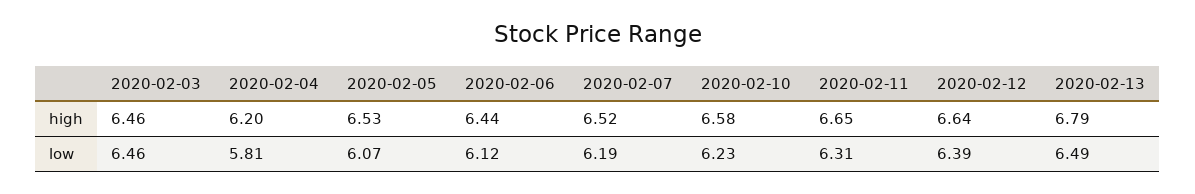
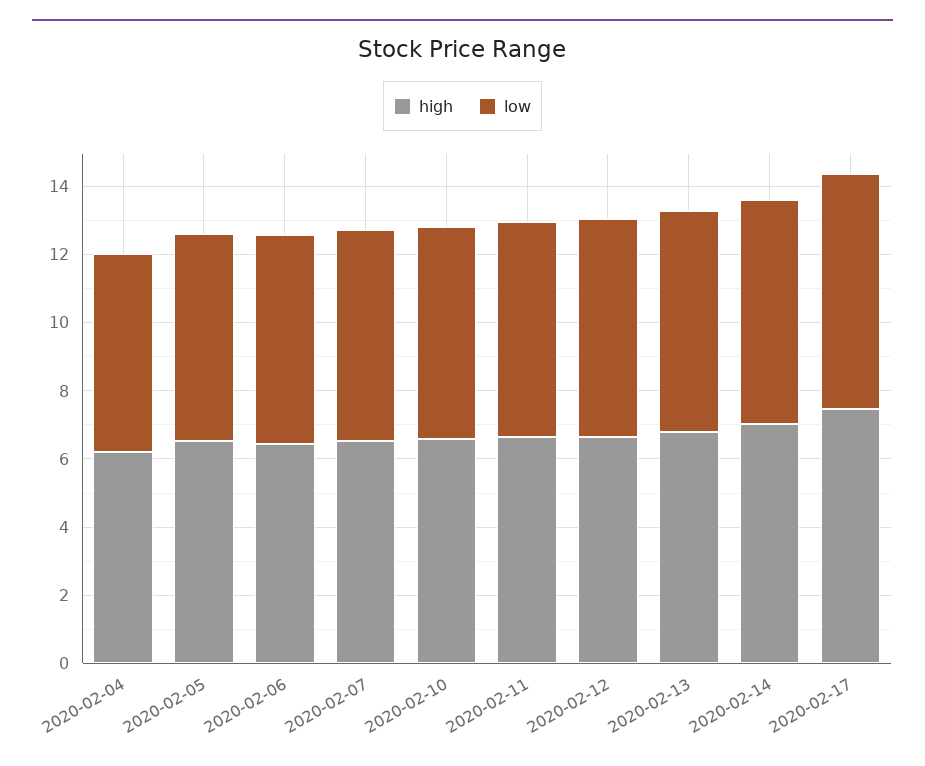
high, 2020-02-03: 6.46 -> none
low, 2020-02-03: 6.46 -> none
high, 2020-02-14: none -> 7
low, 2020-02-14: none -> 6.5
high, 2020-02-17: none -> 7.5
low, 2020-02-17: none -> 7

